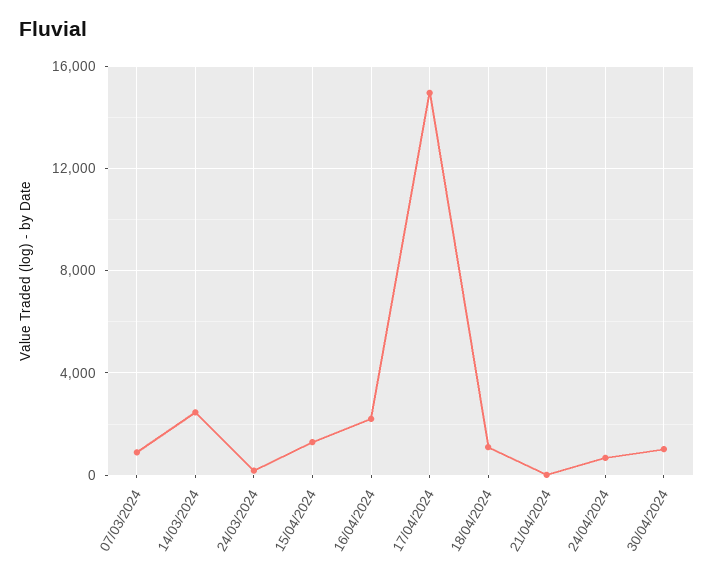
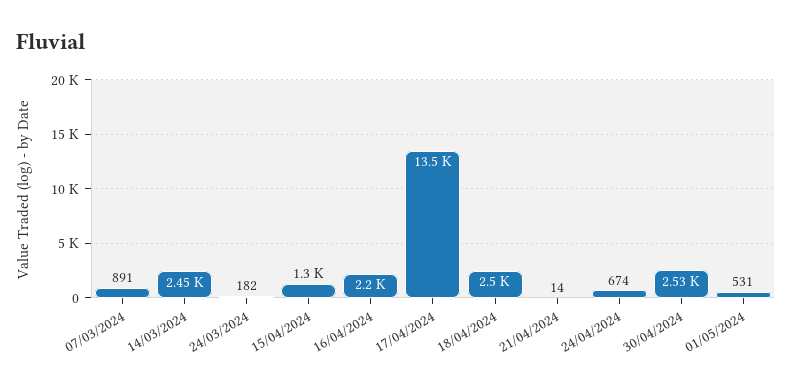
17/04/2024: 15000 -> 13500
18/04/2024: 1000 -> 2500
30/04/2024: 1000 -> 2530
01/05/2024: none -> 531

